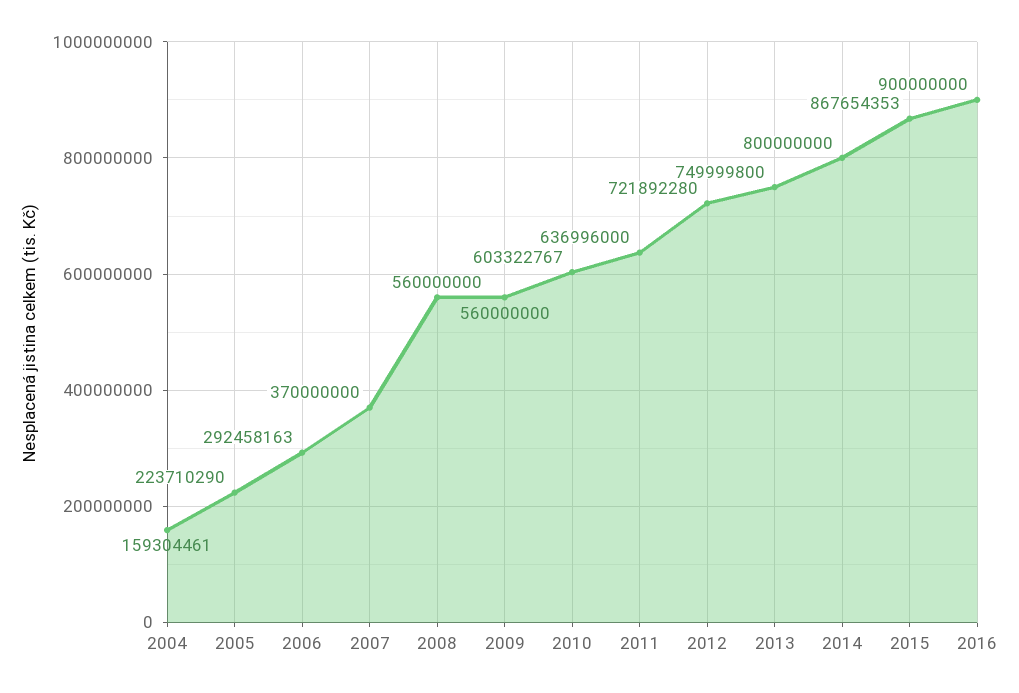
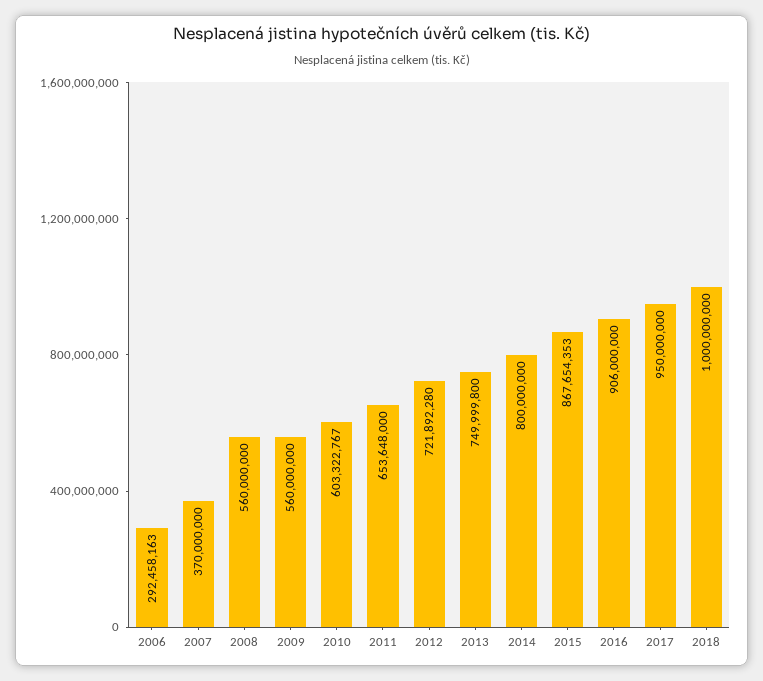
2004: 159304461 -> none
2005: 223710290 -> none
2011: 636996000 -> 653648000
2016: 900000000 -> 906000000
2017: none -> 950000000
2018: none -> 1000000000

